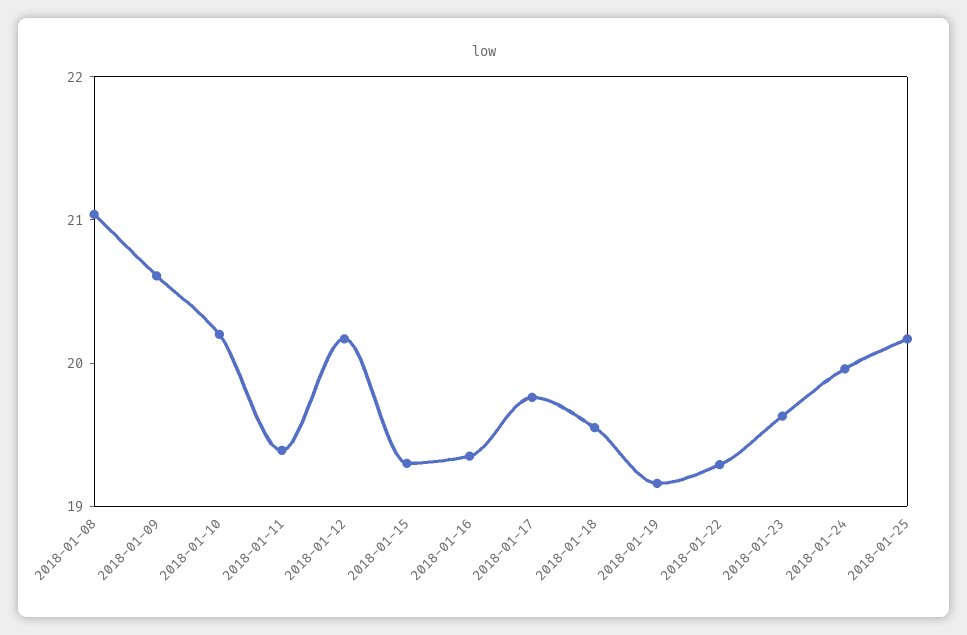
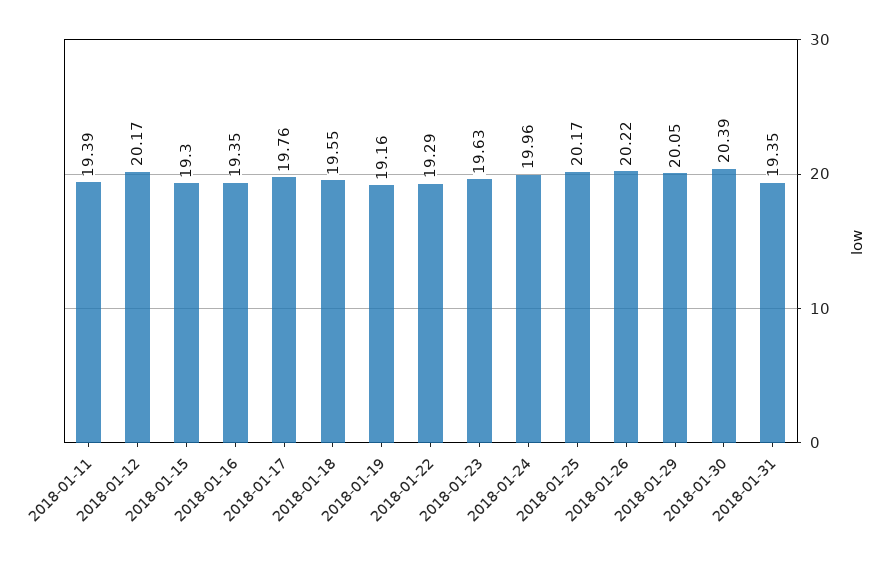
2018-01-08: 21 -> none
2018-01-09: 20.6 -> none
2018-01-10: 20.2 -> none
2018-01-26: none -> 20.22
2018-01-29: none -> 20.05
2018-01-30: none -> 20.39
2018-01-31: none -> 19.35

